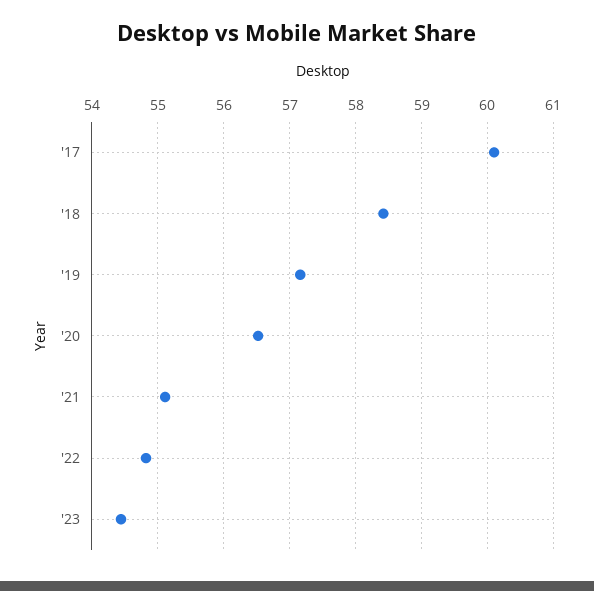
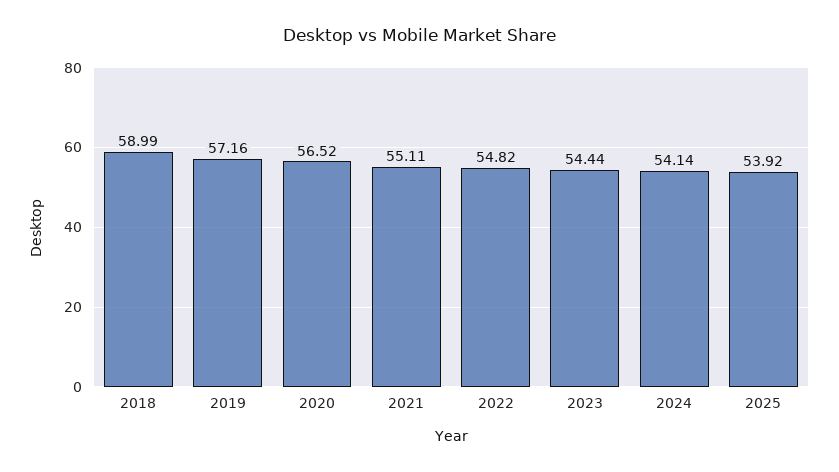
'17: 60.1 -> none
'18: 58.4 -> 58.99
2024: none -> 54.14
2025: none -> 53.92

